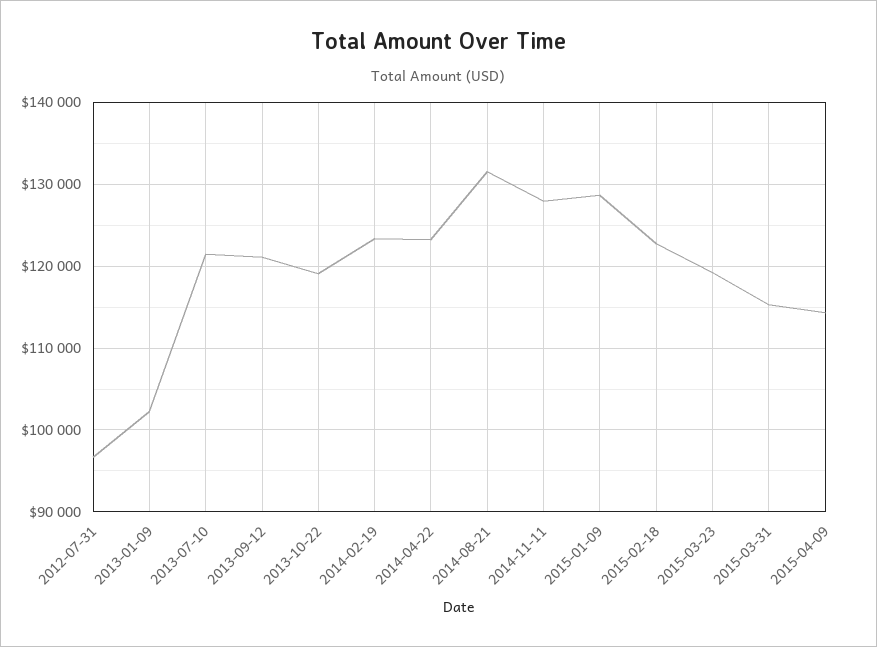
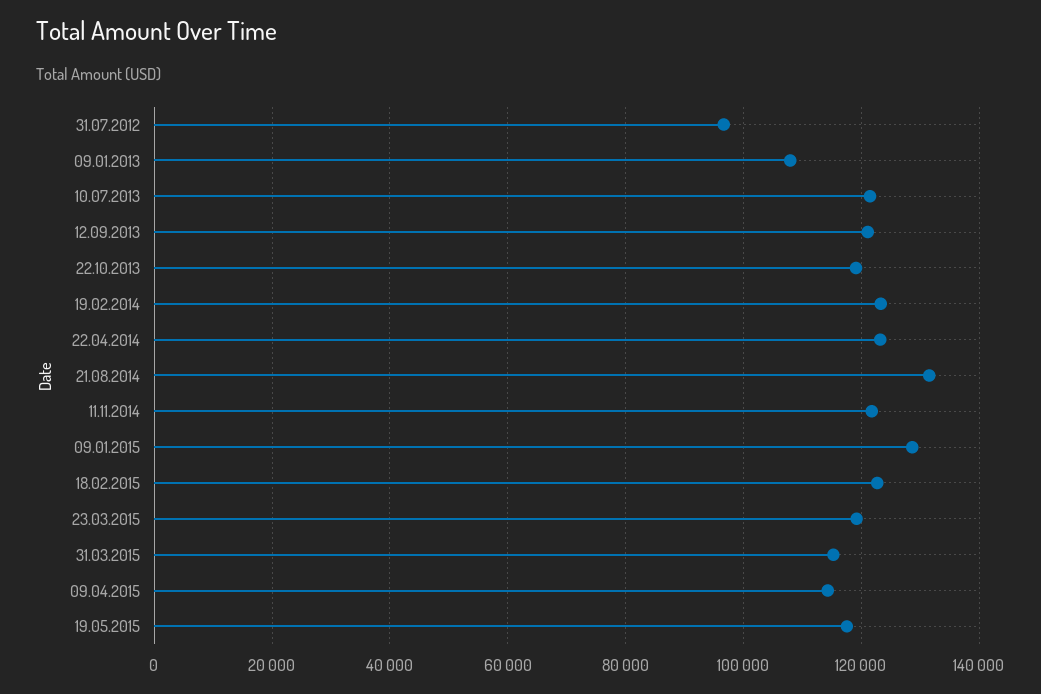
2013-01-09: 102000 -> 108000
2014-11-11: 128000 -> 122000
19.05.2015: none -> 118000

